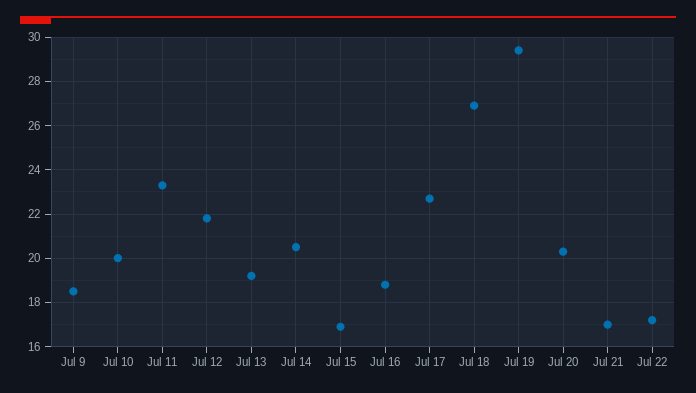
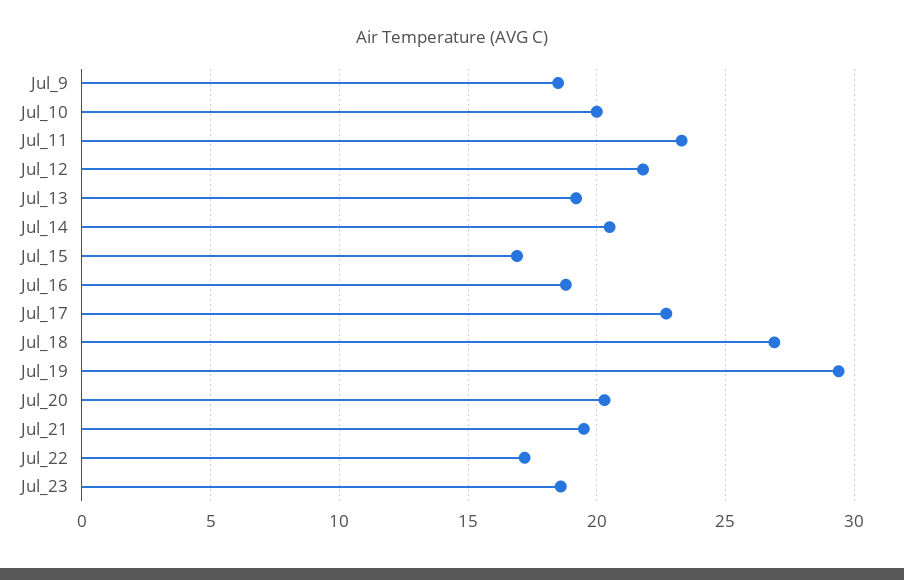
Jul 21: 17 -> 19.5
Jul_23: none -> 18.5

